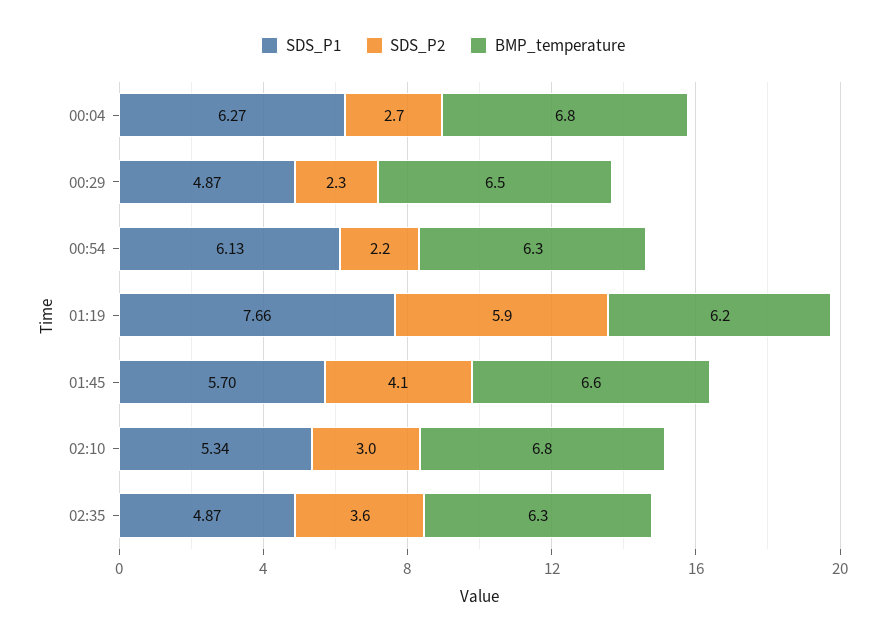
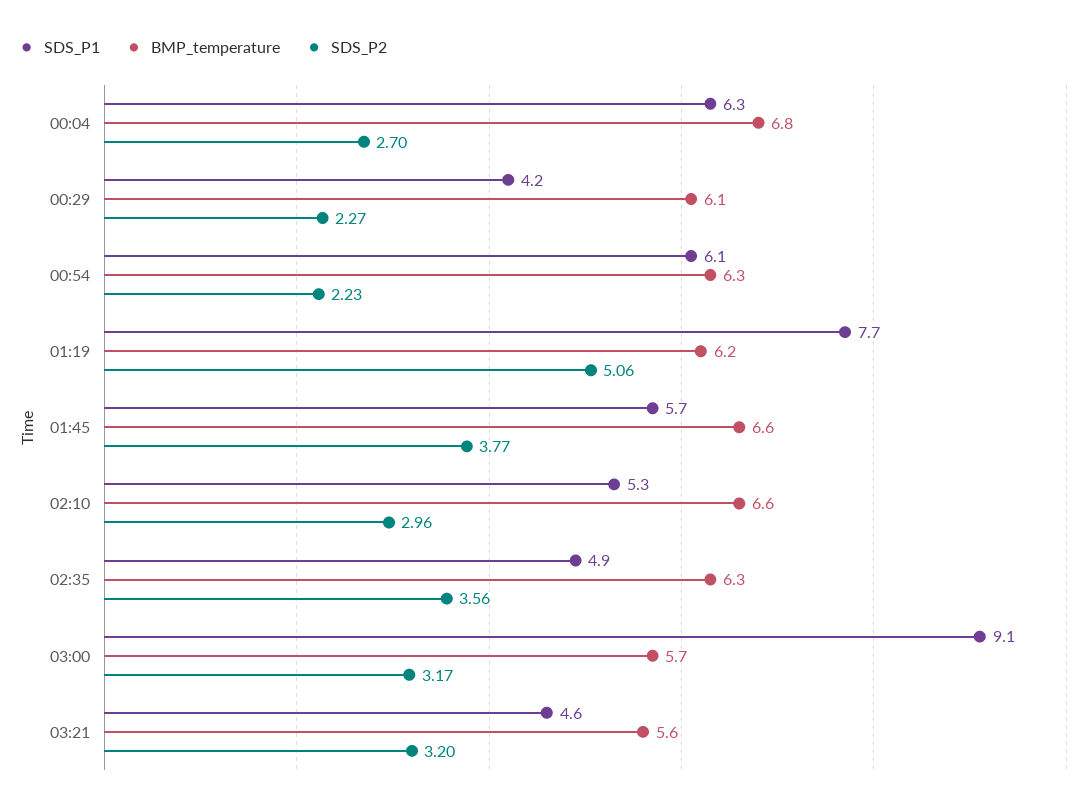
SDS_P1, 00:29: 4.87 -> 4.2
BMP_temperature, 00:29: 6.5 -> 6.1
SDS_P2, 01:19: 5.9 -> 5.06
SDS_P2, 01:45: 4.1 -> 3.77
BMP_temperature, 02:10: 6.8 -> 6.6
SDS_P1, 03:00: none -> 9.1
BMP_temperature, 03:00: none -> 5.7
SDS_P2, 03:00: none -> 3.17
SDS_P1, 03:21: none -> 4.6
BMP_temperature, 03:21: none -> 5.6
SDS_P2, 03:21: none -> 3.2

